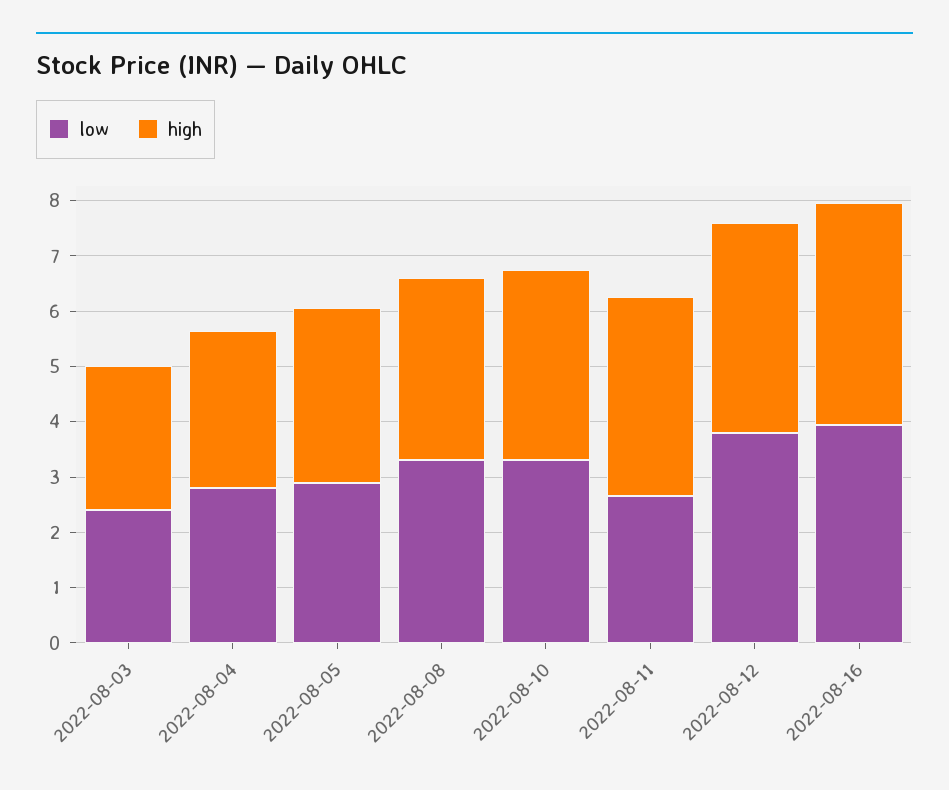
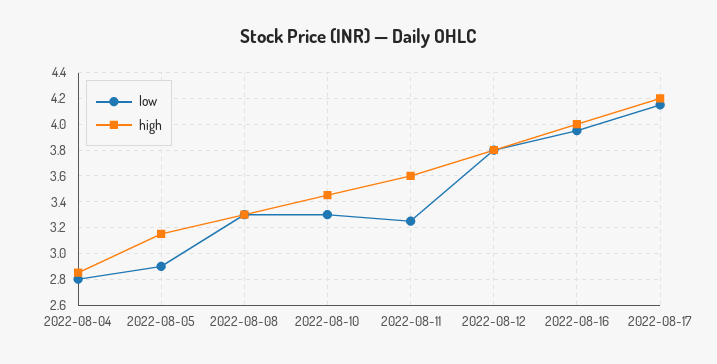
low, 2022-08-03: 2.4 -> none
high, 2022-08-03: 2.6 -> none
low, 2022-08-11: 2.6 -> 3.25
low, 2022-08-17: none -> 4.15
high, 2022-08-17: none -> 4.2

